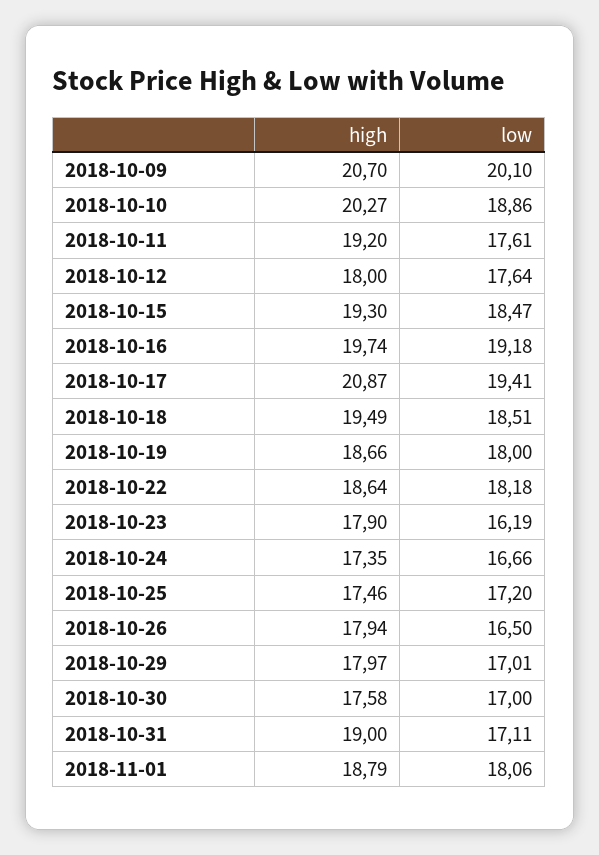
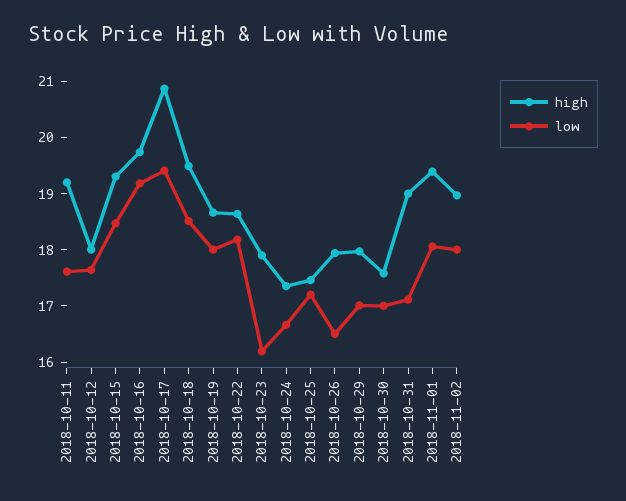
high, 2018-10-09: 20.7 -> none
low, 2018-10-09: 20.1 -> none
high, 2018-10-10: 20.27 -> none
low, 2018-10-10: 18.86 -> none
high, 2018-11-01: 18.79 -> 19.4
high, 2018-11-02: none -> 19
low, 2018-11-02: none -> 18

